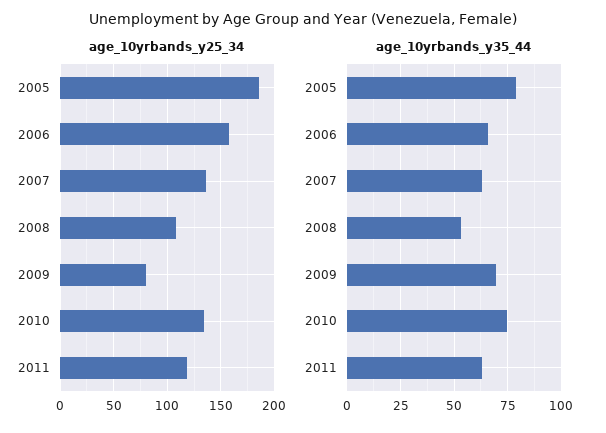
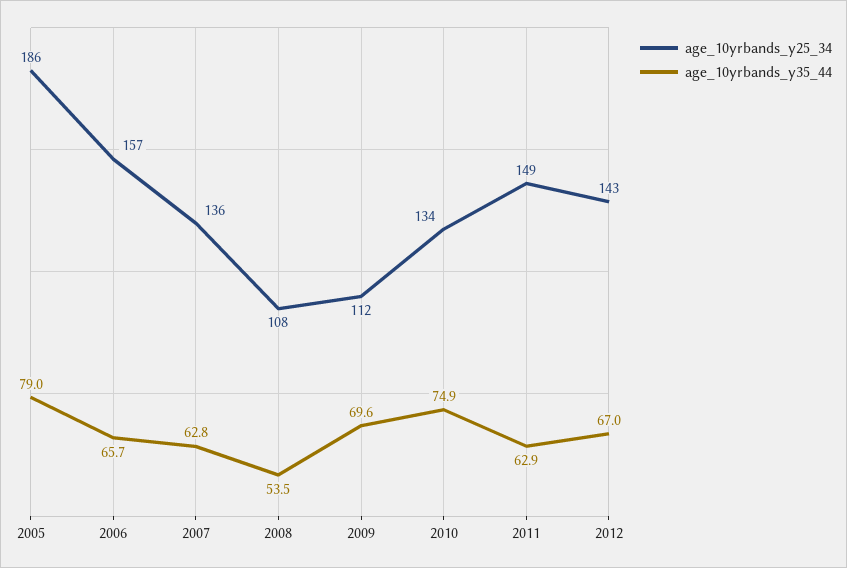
age_10yrbands_y25_34, 2009: 80 -> 112
age_10yrbands_y25_34, 2011: 120 -> 149
age_10yrbands_y25_34, 2012: none -> 143
age_10yrbands_y35_44, 2012: none -> 67

